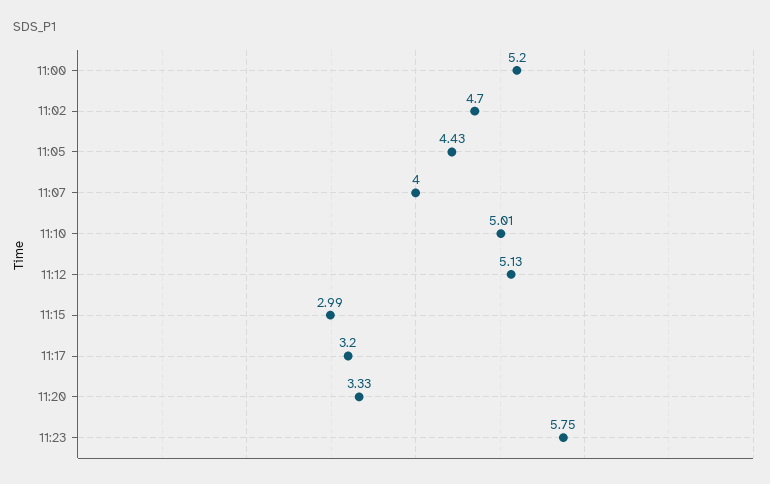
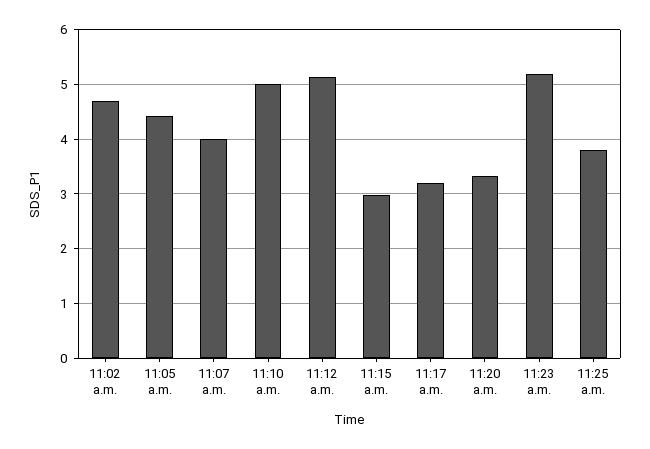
11:00: 5.2 -> none
11:23: 5.75 -> 5.2
11:25 a.m.: none -> 3.8

